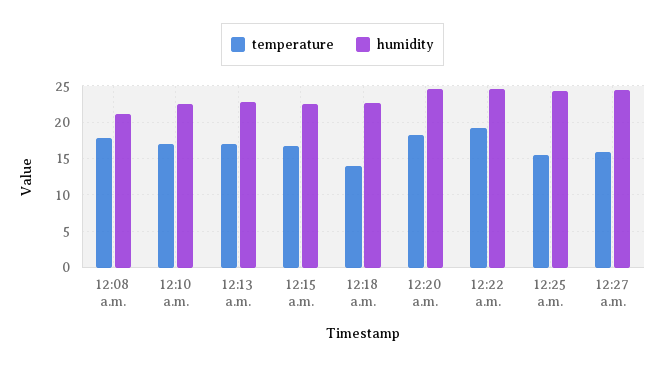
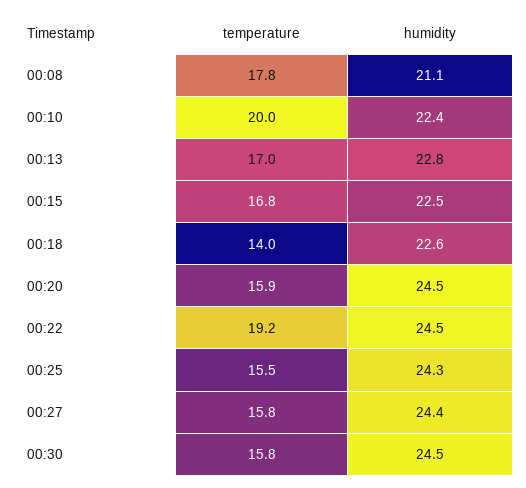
temperature, 12:10 a.m.: 17 -> 20
temperature, 12:20 a.m.: 18 -> 15.9
temperature, 00:30: none -> 15.8
humidity, 00:30: none -> 24.5

